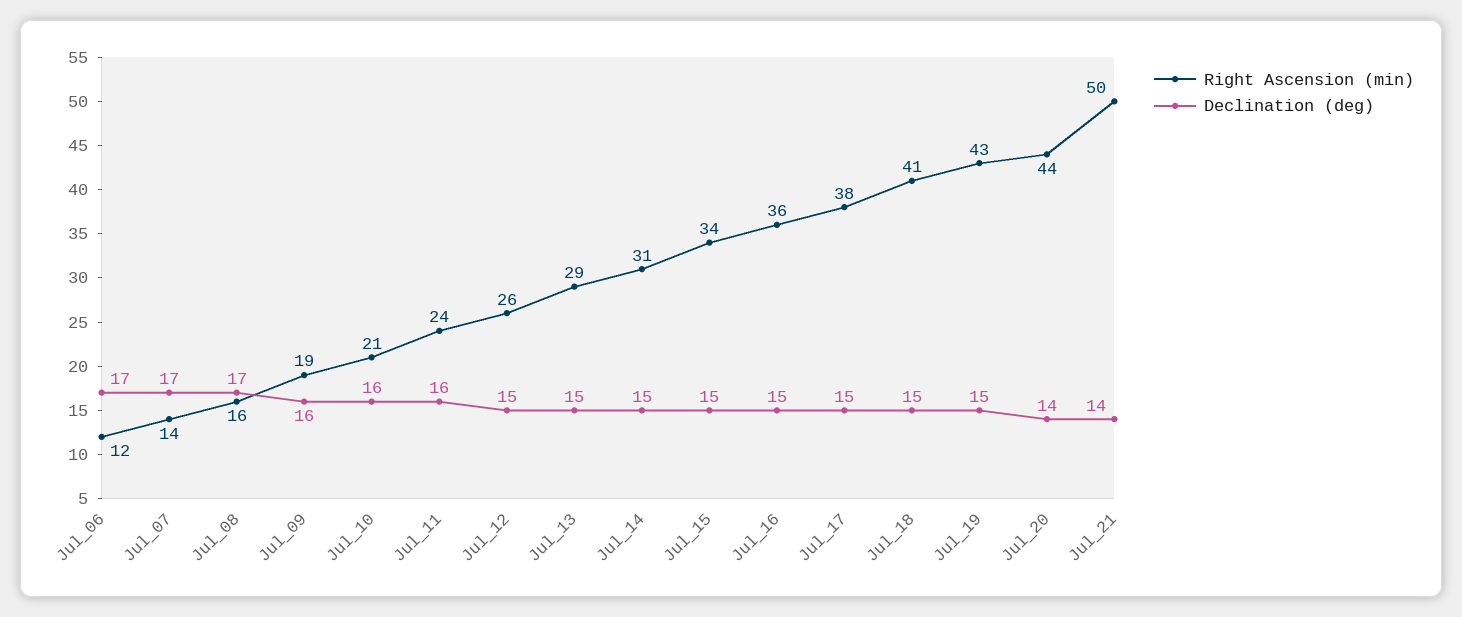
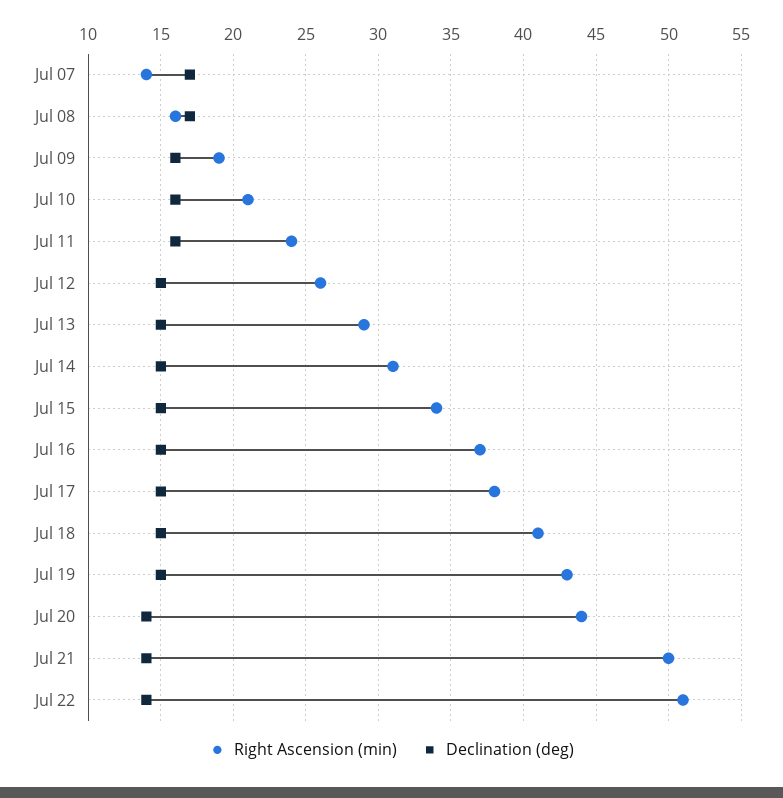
Right Ascension (min), Jul_06: 12 -> none
Declination (deg), Jul_06: 17 -> none
Right Ascension (min), Jul_16: 36 -> 37
Right Ascension (min), Jul 22: none -> 51
Declination (deg), Jul 22: none -> 14

